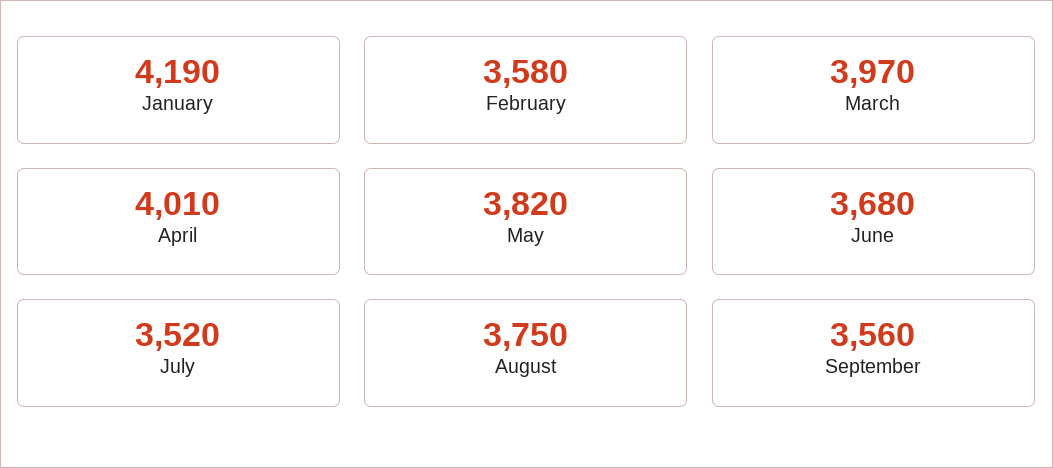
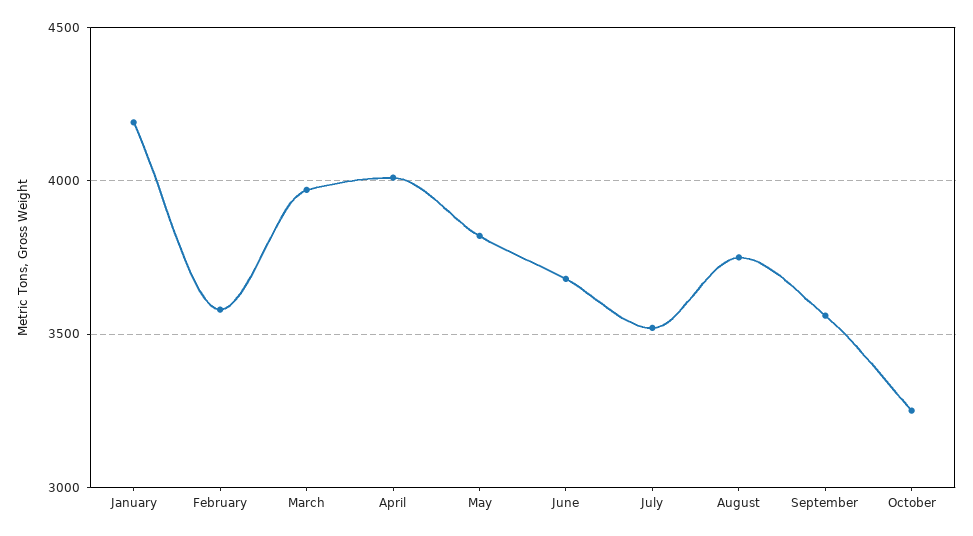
October: none -> 3250

